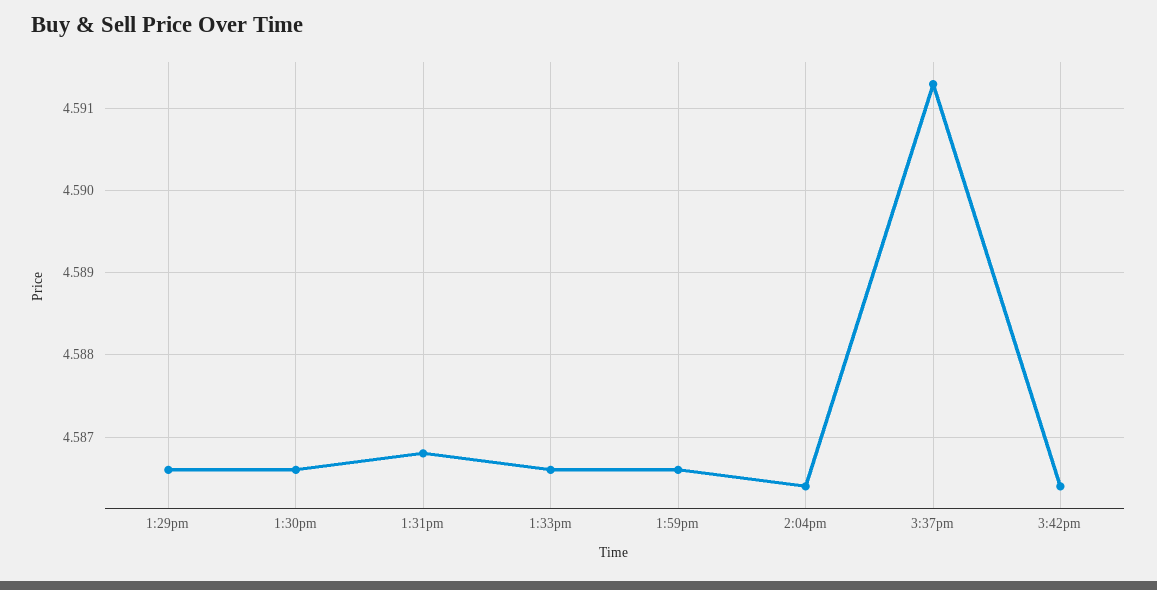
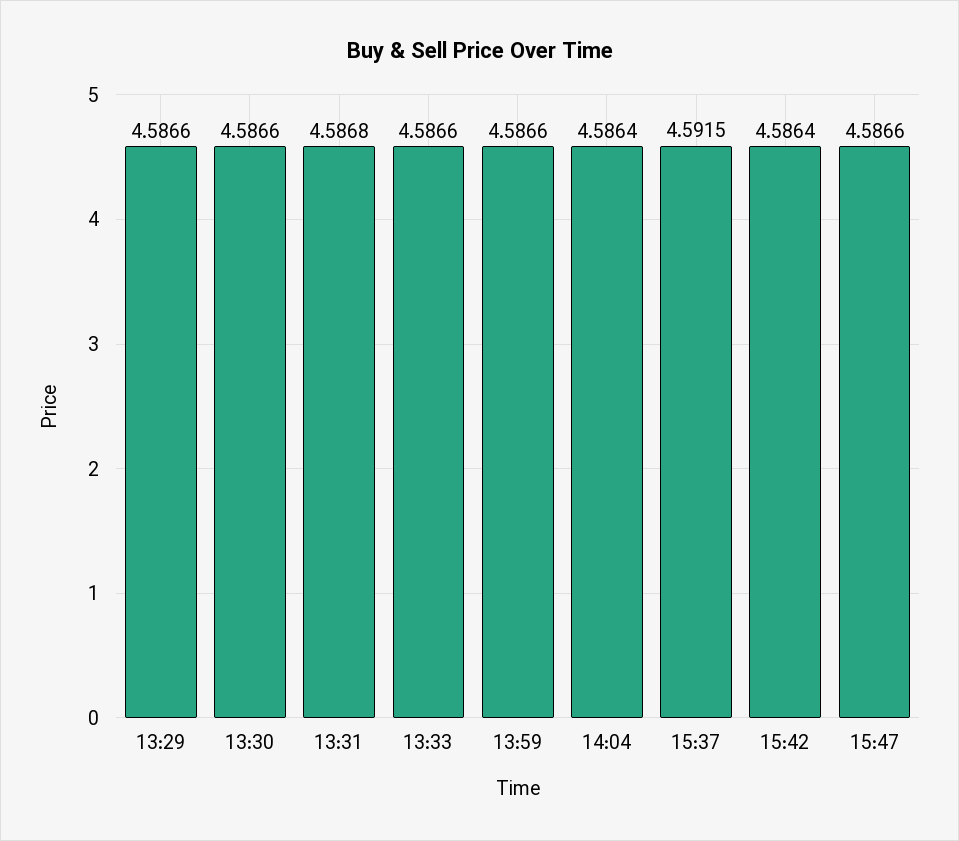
3:37pm: 4.5913 -> 4.5915
15:47: none -> 4.5866

